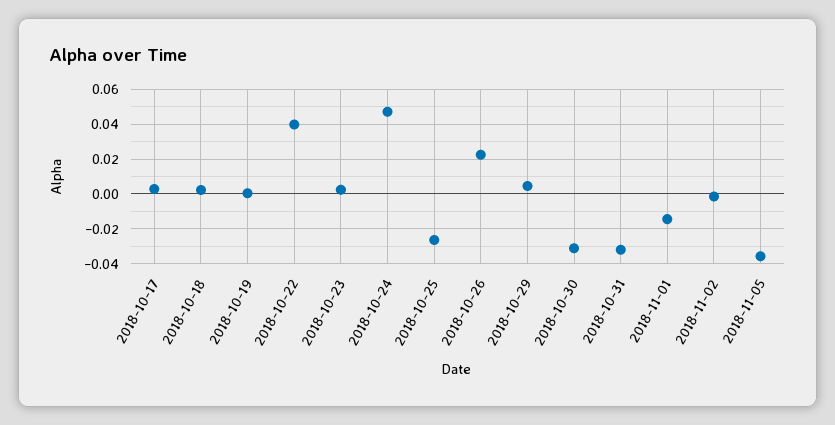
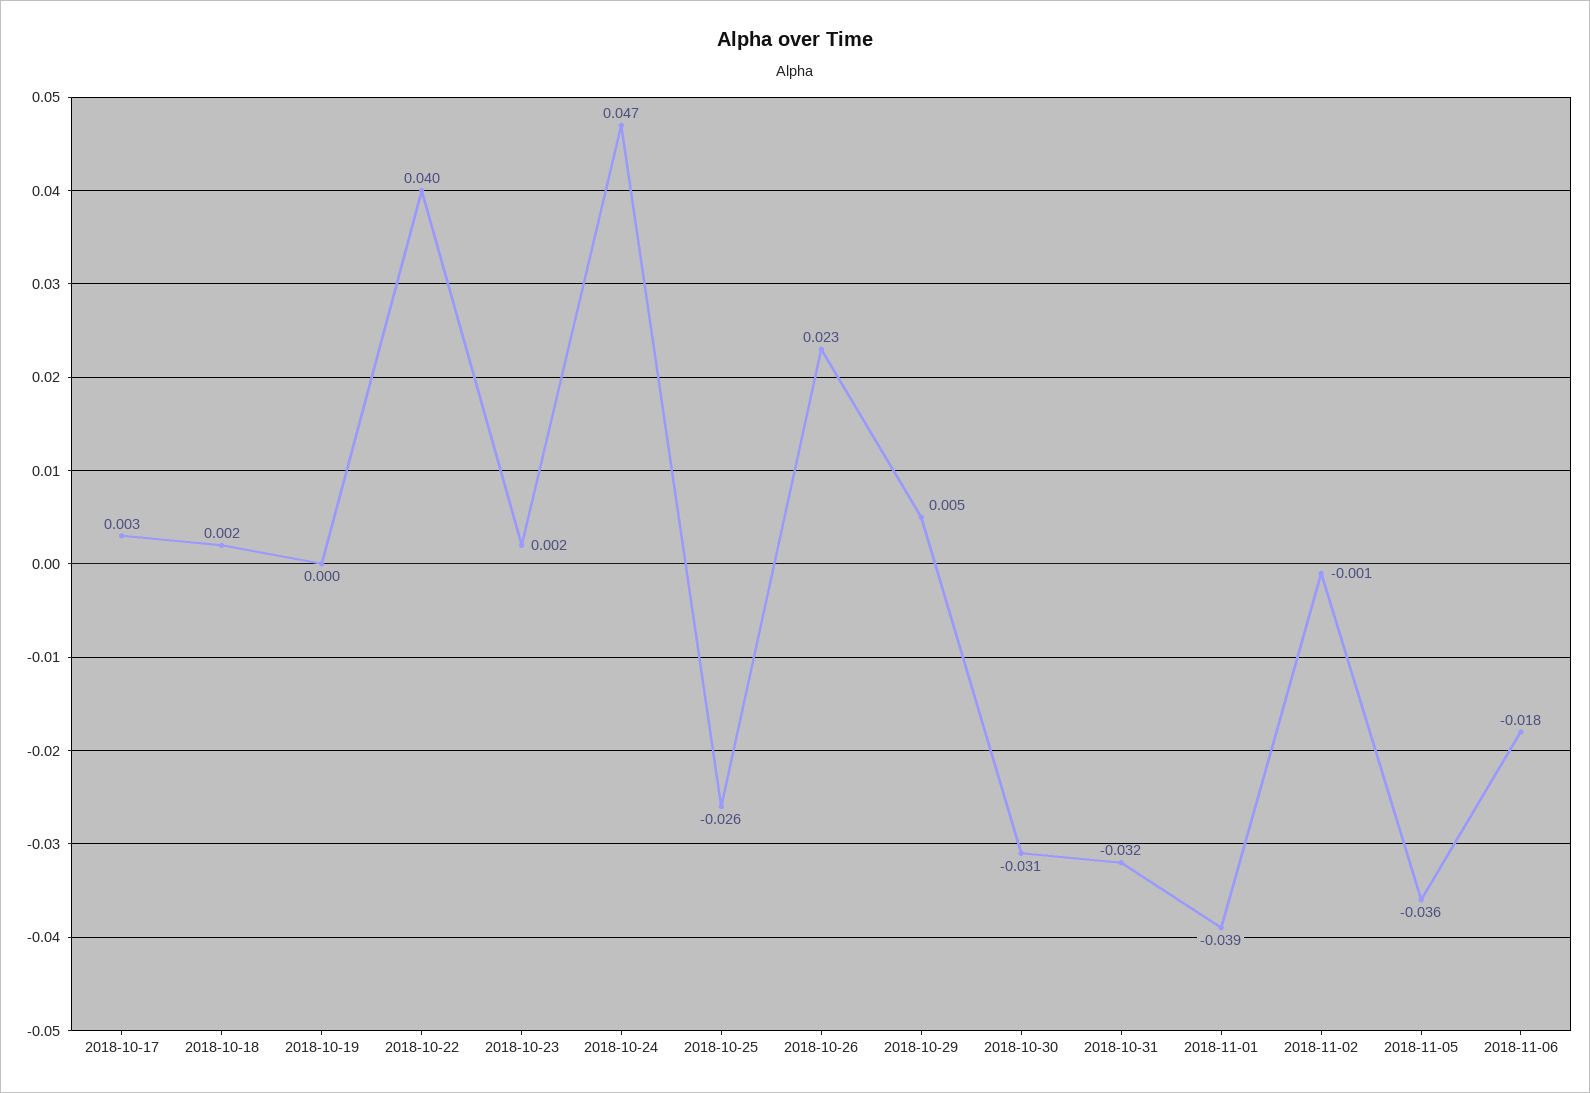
2018-11-01: -0.015 -> -0.039
2018-11-06: none -> -0.018

